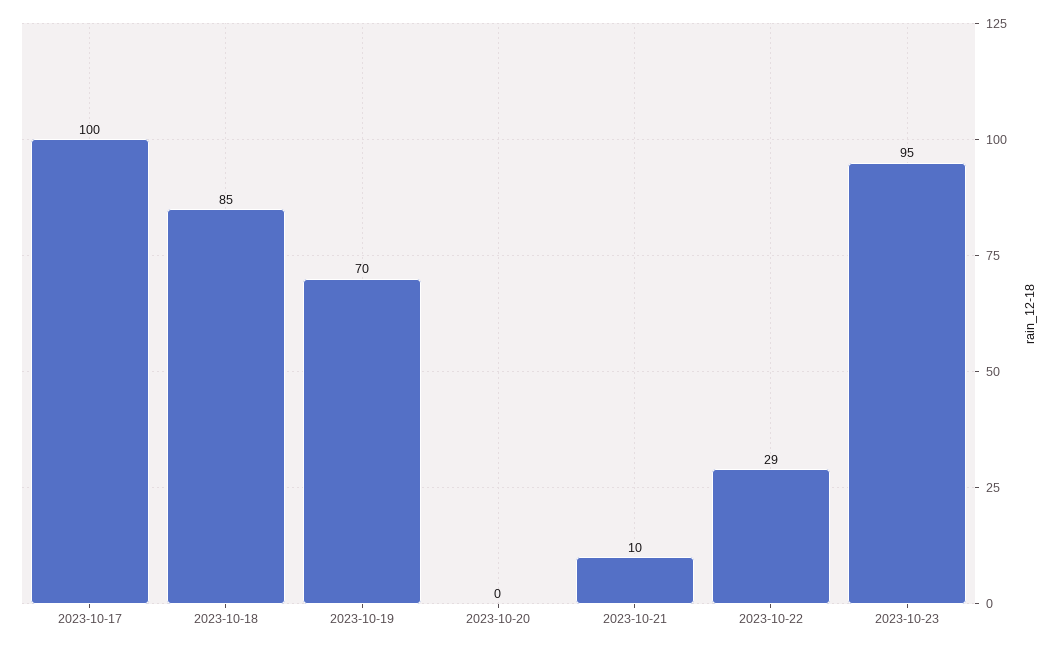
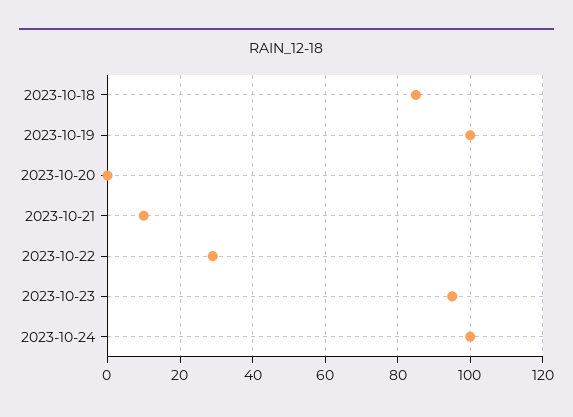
2023-10-17: 100 -> none
2023-10-19: 70 -> 100
2023-10-24: none -> 100

